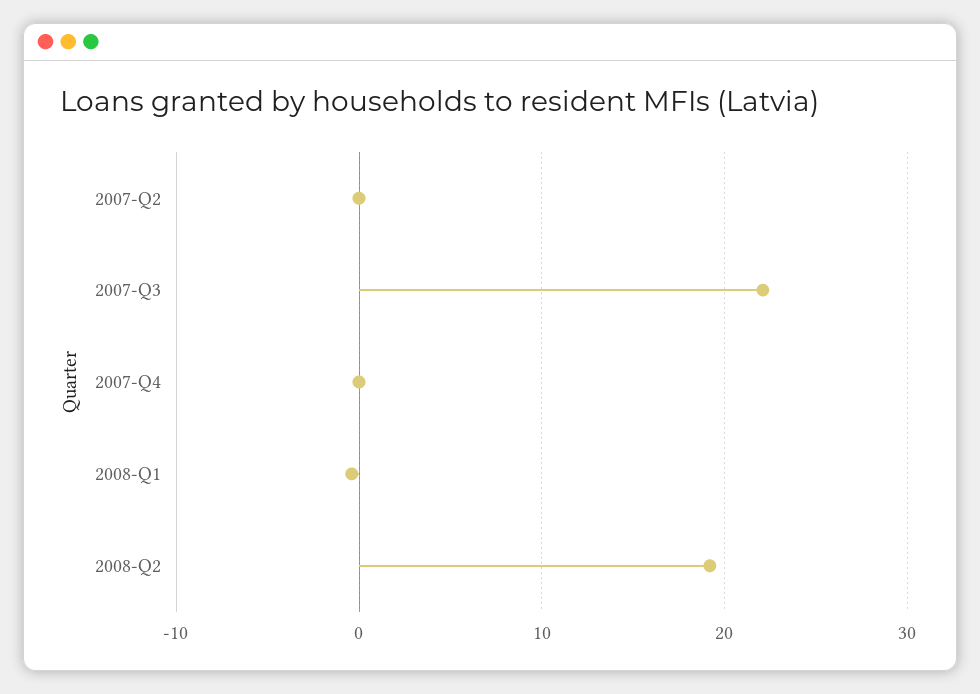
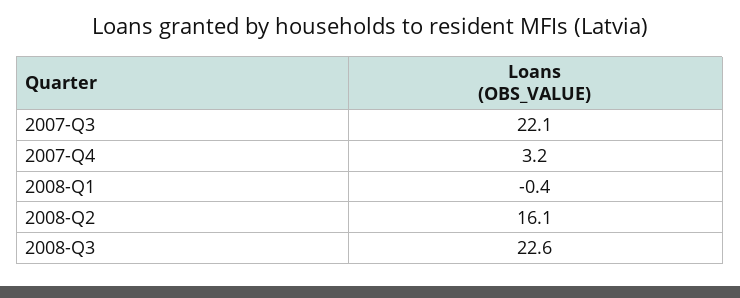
2007-Q2: 0 -> none
2007-Q4: 0 -> 3.2
2008-Q2: 19 -> 16.1
2008-Q3: none -> 22.6

